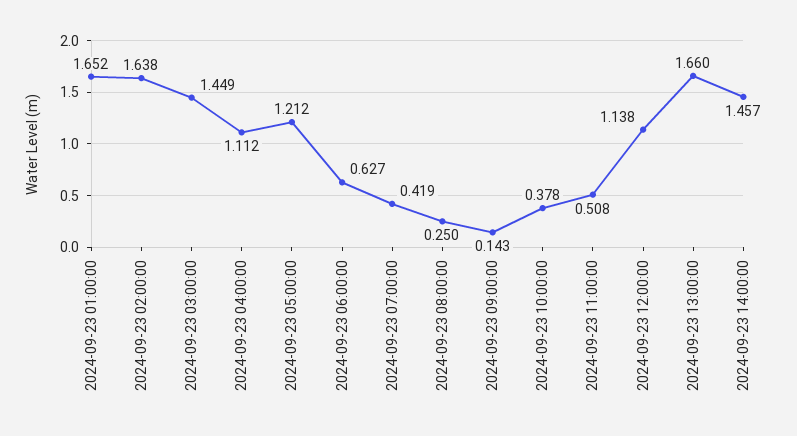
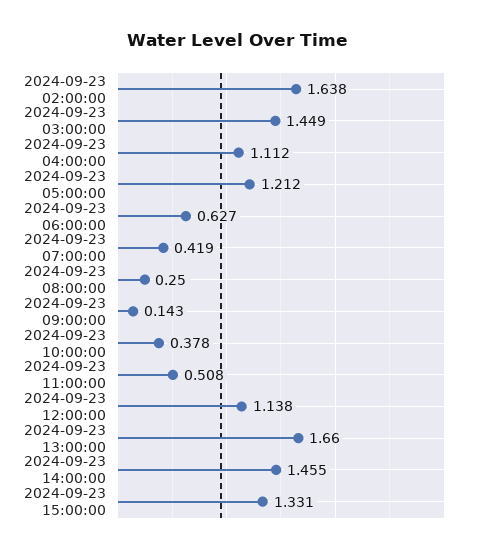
2024-09-23 01:00:00: 1.652 -> none
2024-09-23 14:00:00: 1.457 -> 1.455
2024-09-23 15:00:00: none -> 1.331

